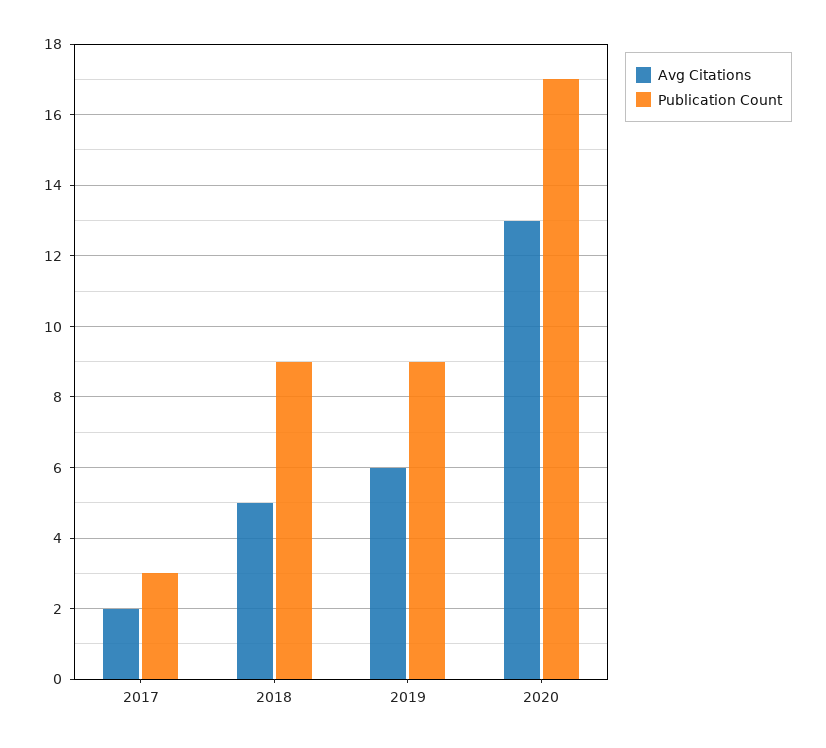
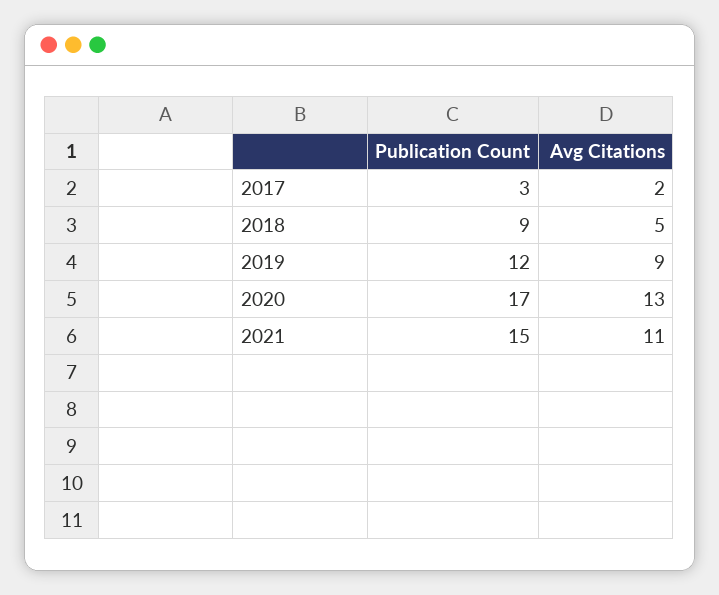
Avg Citations, 2019: 6 -> 9
Publication Count, 2019: 9 -> 12
Publication Count, 2021: none -> 15
Avg Citations, 2021: none -> 11

